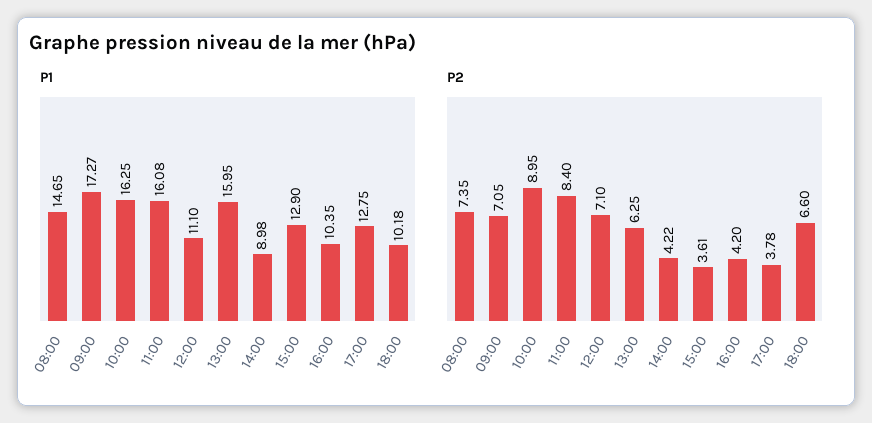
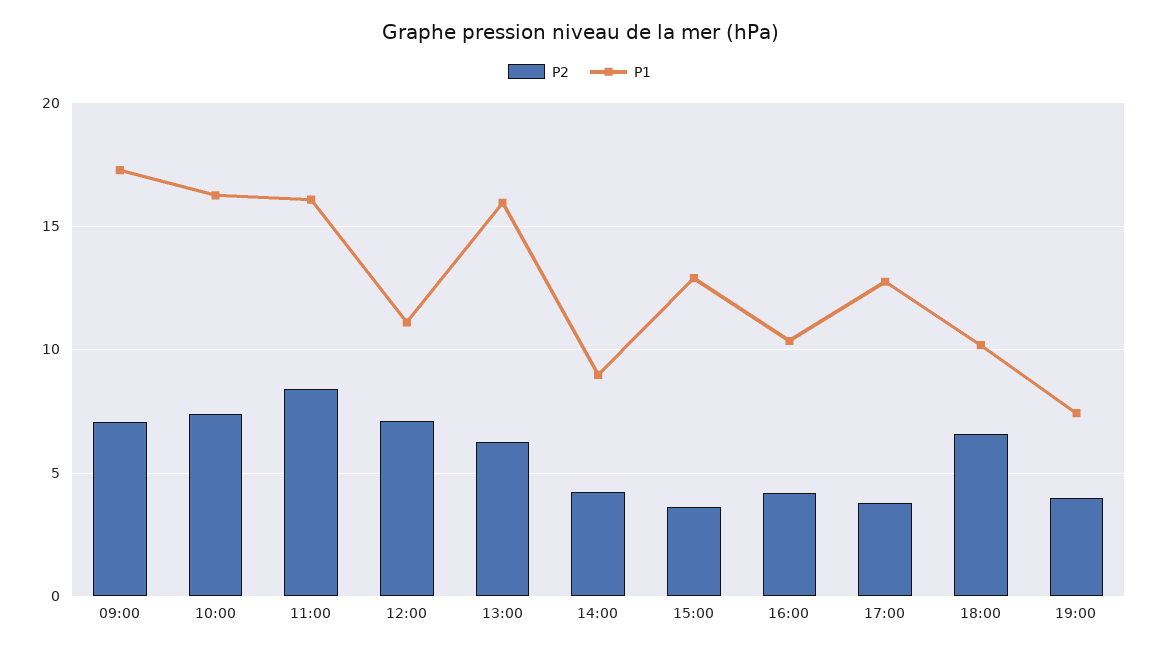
P1, 08:00: 14.65 -> none
P2, 08:00: 7.35 -> none
P2, 10:00: 8.95 -> 7.5
P2, 19:00: none -> 4
P1, 19:00: none -> 7.5

